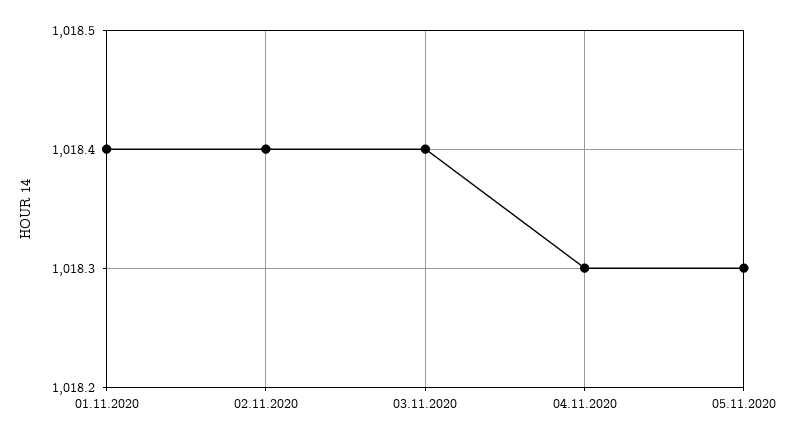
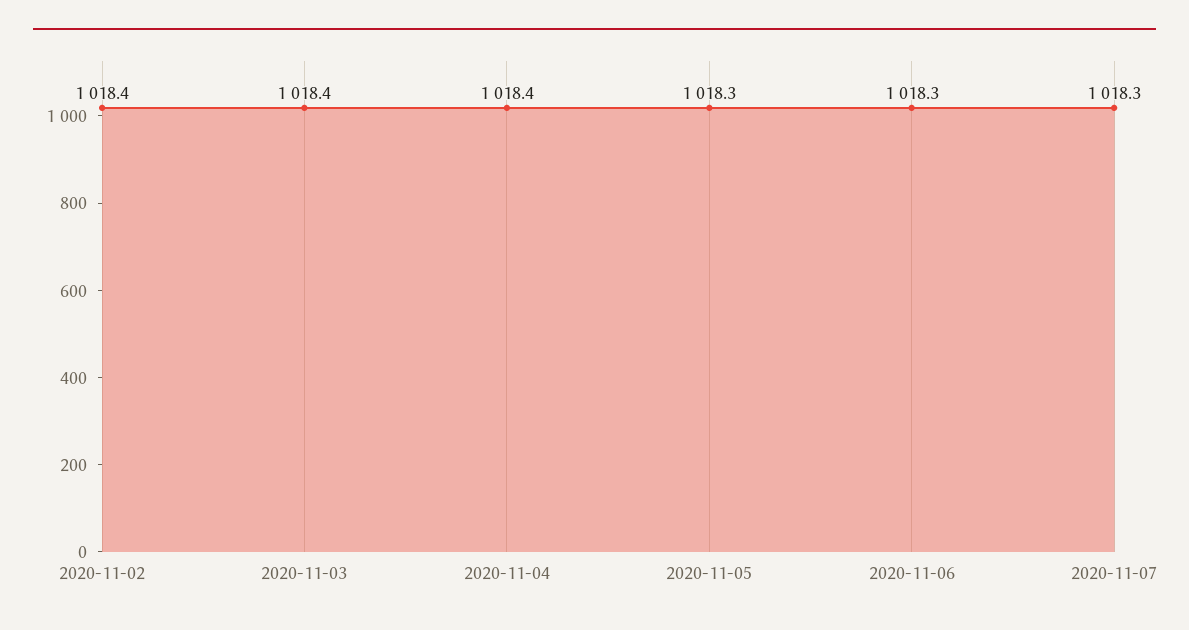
01.11.2020: 1018.4 -> none
04.11.2020: 1018.3 -> 1018.4
2020-11-06: none -> 1018.3
2020-11-07: none -> 1018.3

